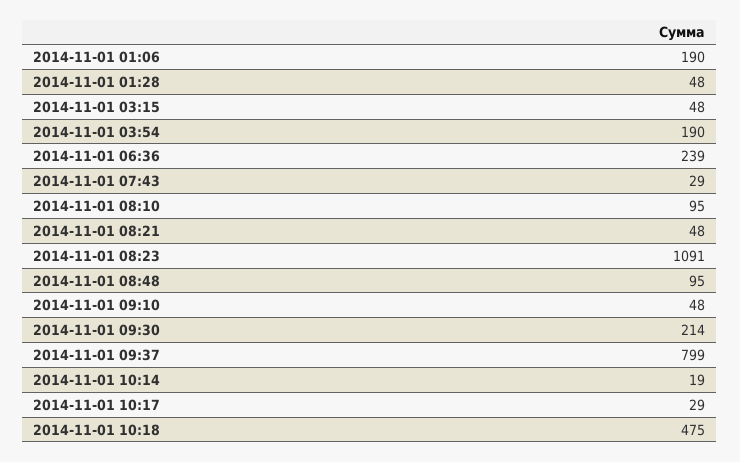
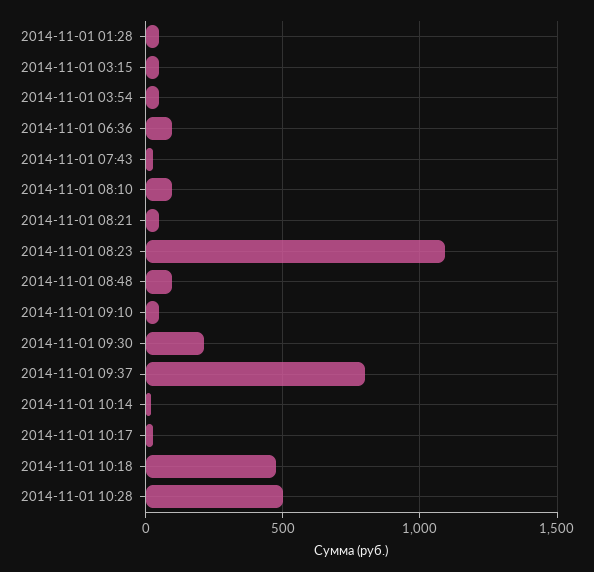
2014-11-01 01:06: 190 -> none
2014-11-01 03:54: 190 -> 50
2014-11-01 06:36: 239 -> 100
2014-11-01 10:28: none -> 500

